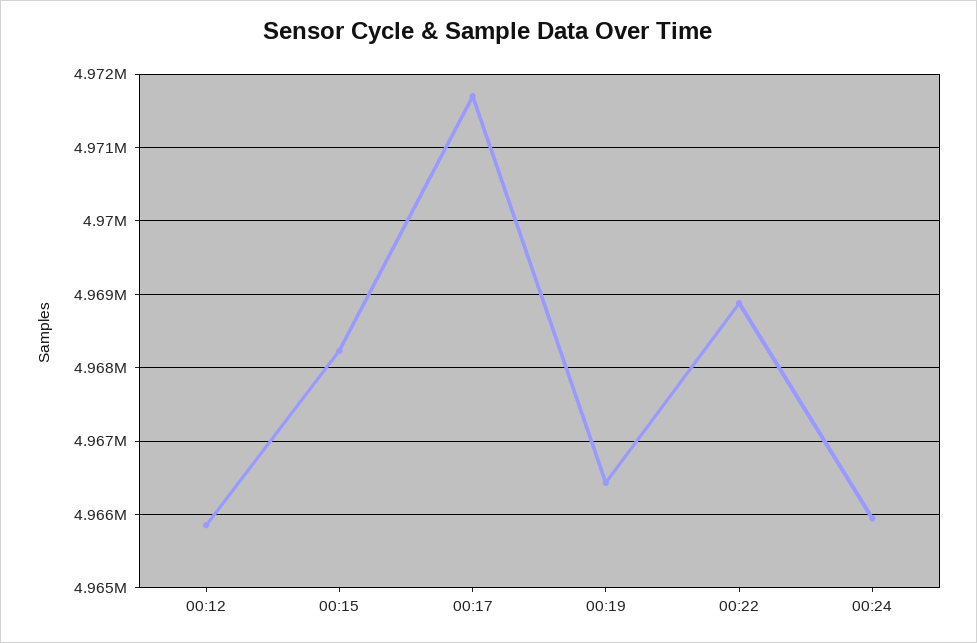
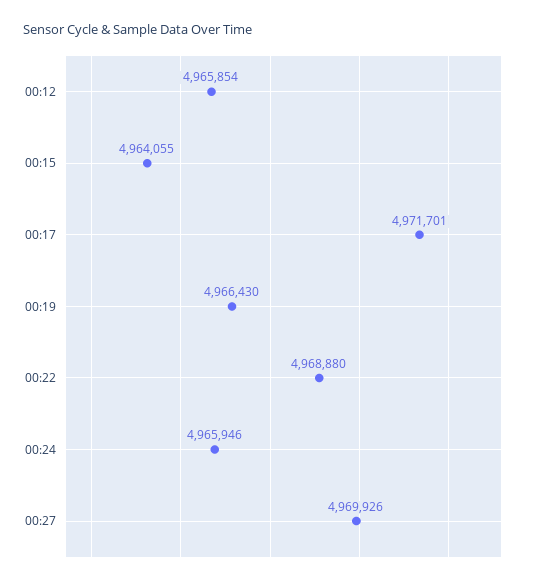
00:15: 4968200 -> 4964055
00:27: none -> 4969926

